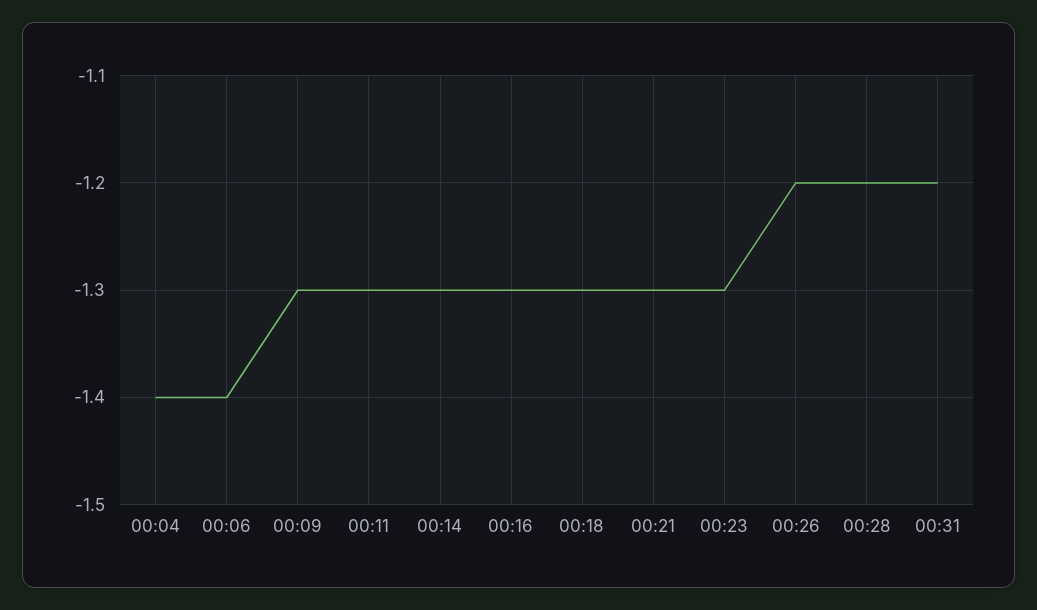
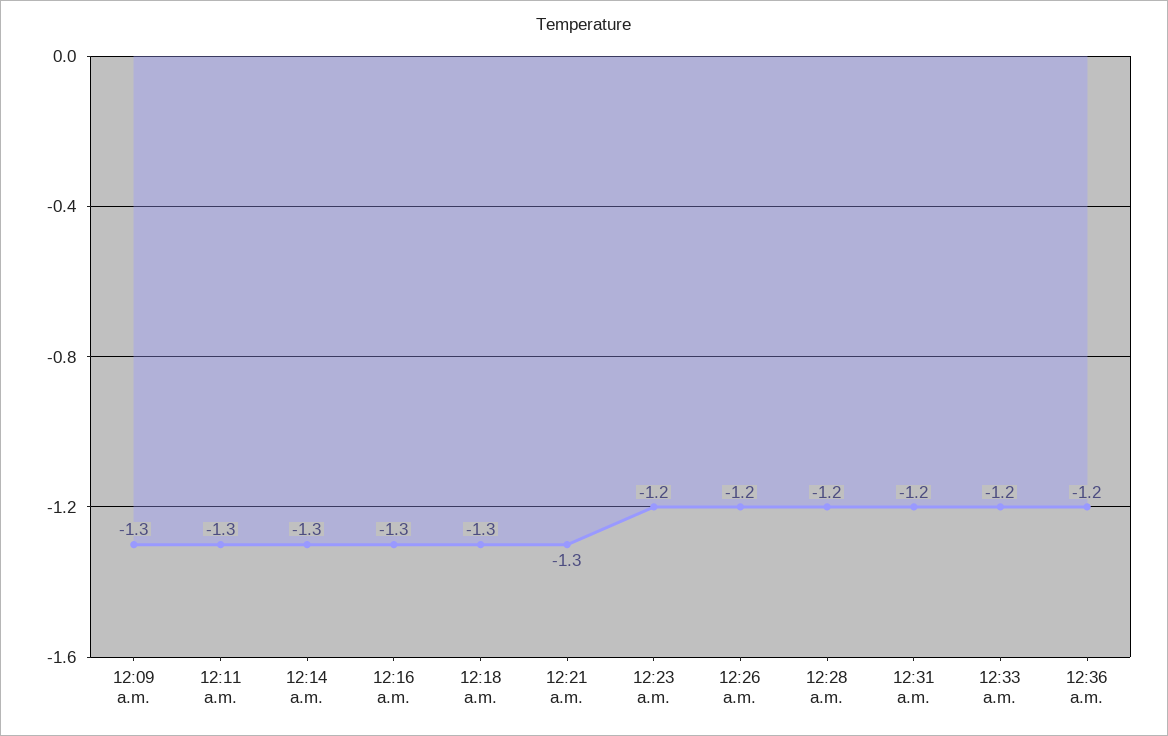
00:04: -1.4 -> none
00:06: -1.4 -> none
00:23: -1.3 -> -1.2
12:33 a.m.: none -> -1.2
12:36 a.m.: none -> -1.2

